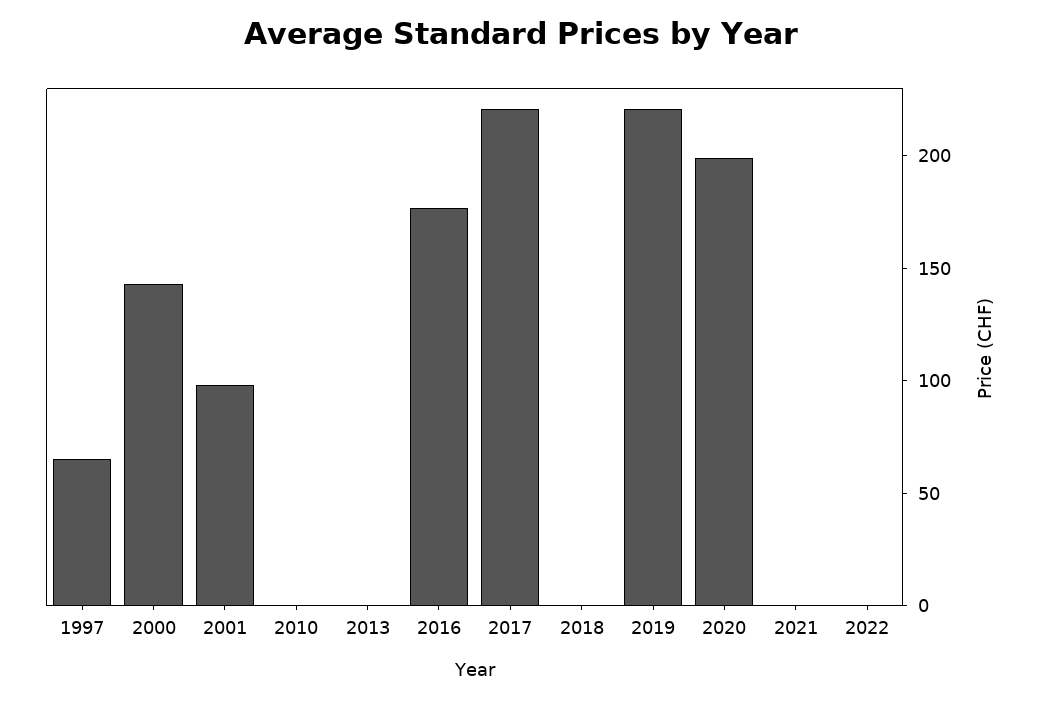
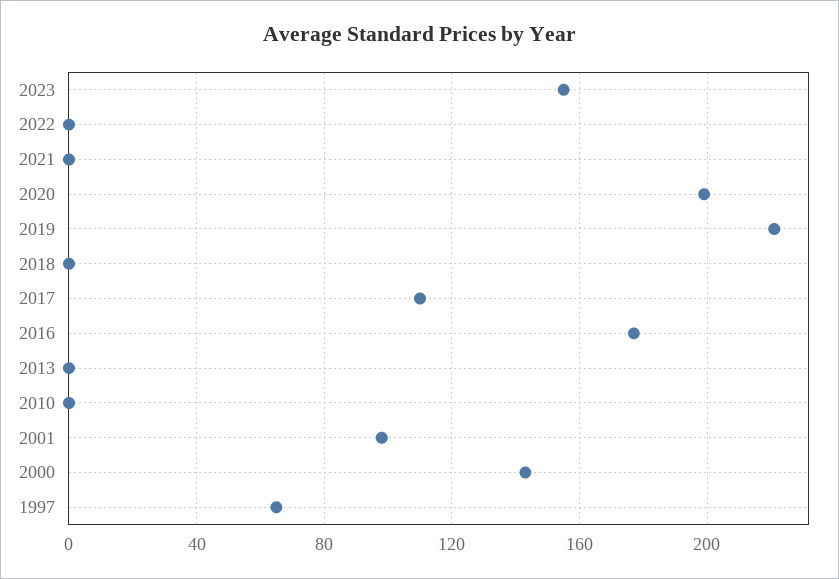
2017: 220 -> 110
2023: none -> 155

